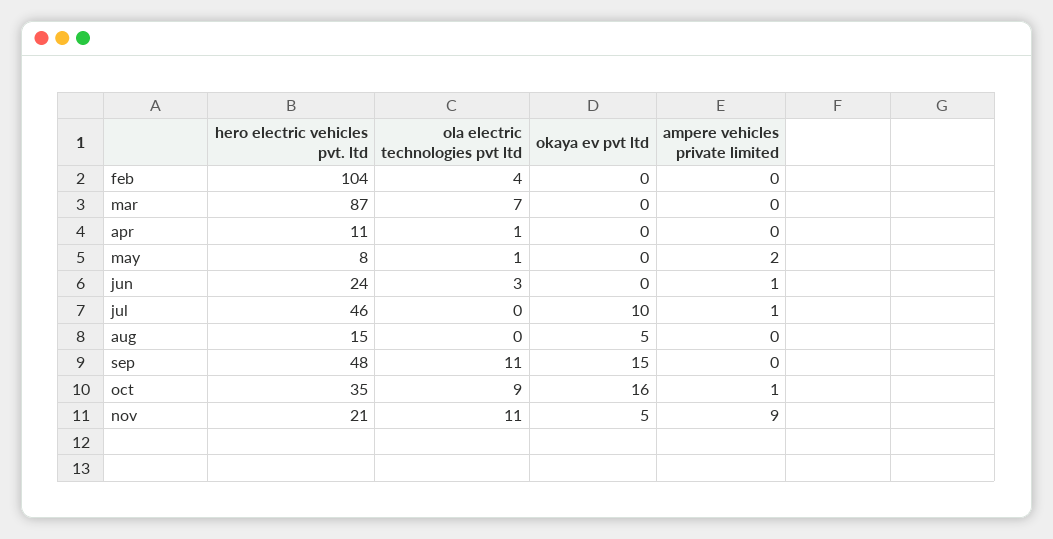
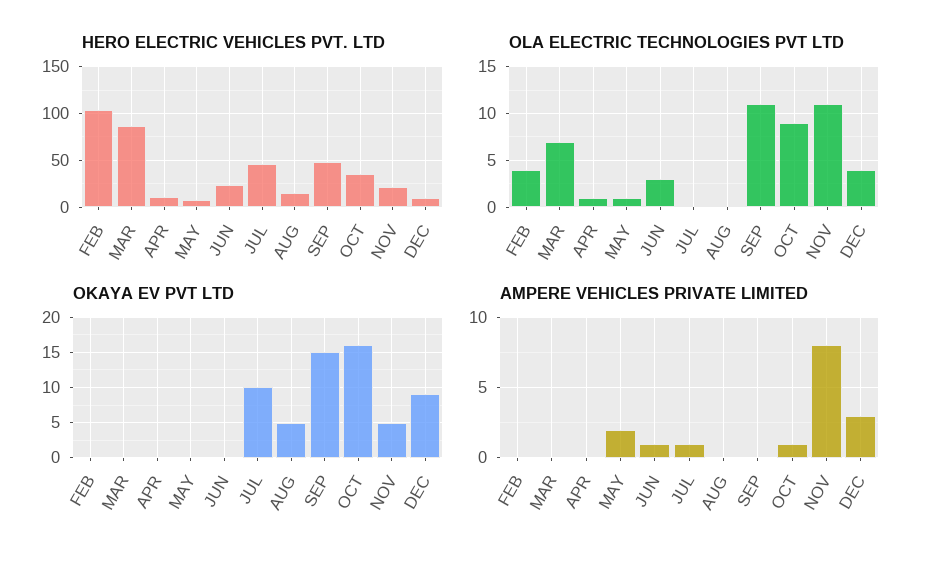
ampere vehicles private limited, nov: 9 -> 8
hero electric vehicles pvt. ltd, DEC: none -> 10
ola electric technologies pvt ltd, DEC: none -> 4
okaya ev pvt ltd, DEC: none -> 9
ampere vehicles private limited, DEC: none -> 3

